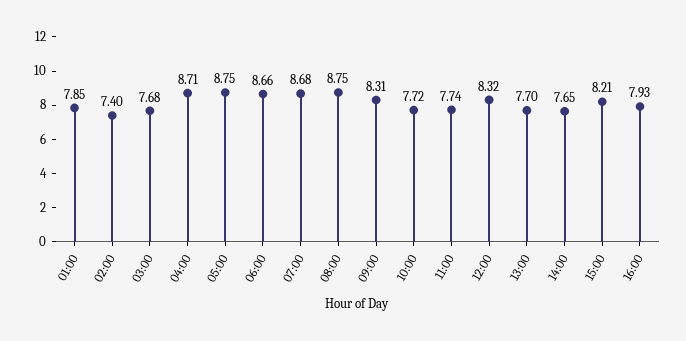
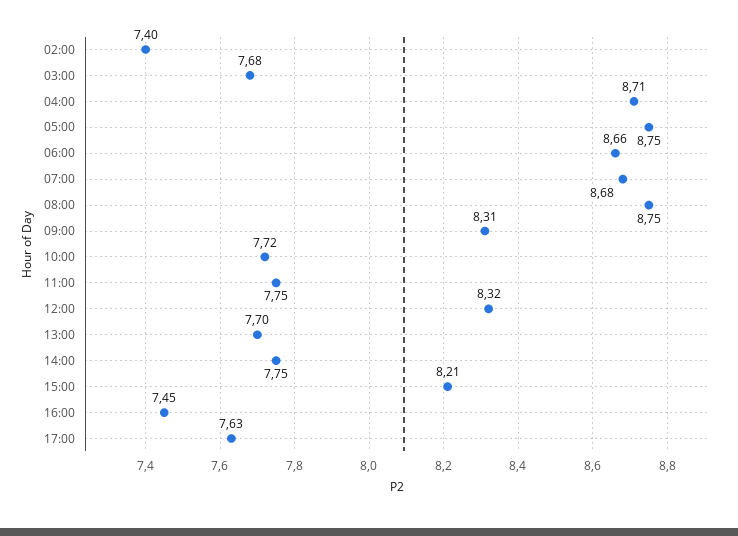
01:00: 7.85 -> none
11:00: 7.74 -> 7.75
14:00: 7.65 -> 7.75
16:00: 7.93 -> 7.45
17:00: none -> 7.63

